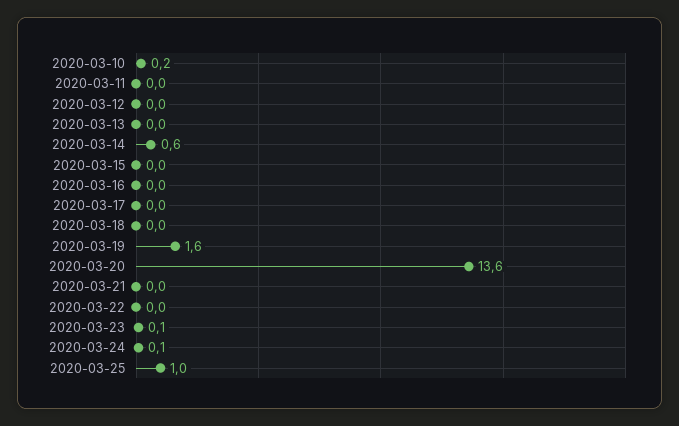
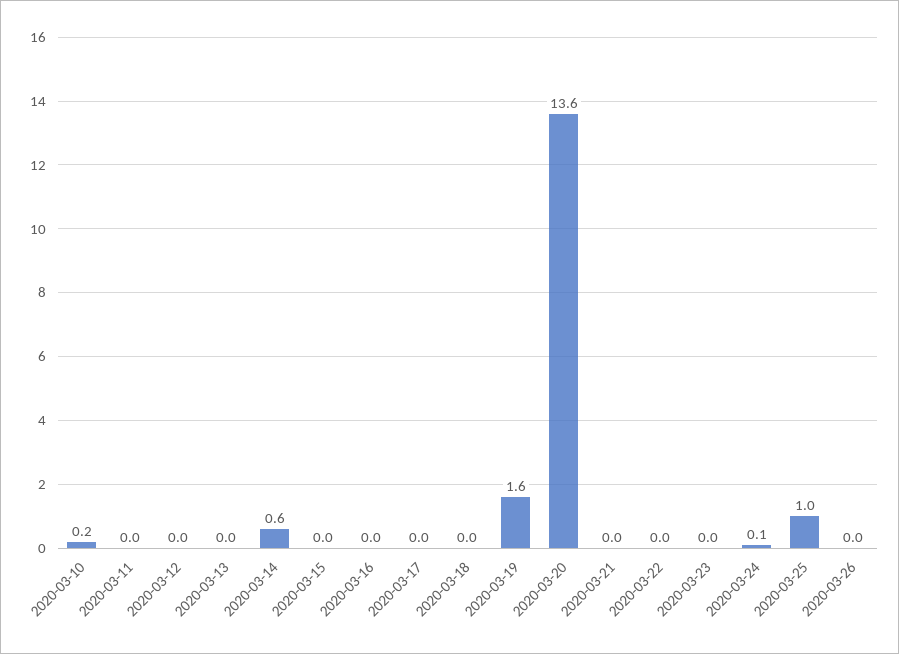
2020-03-23: 0.1 -> 0
2020-03-26: none -> 0

